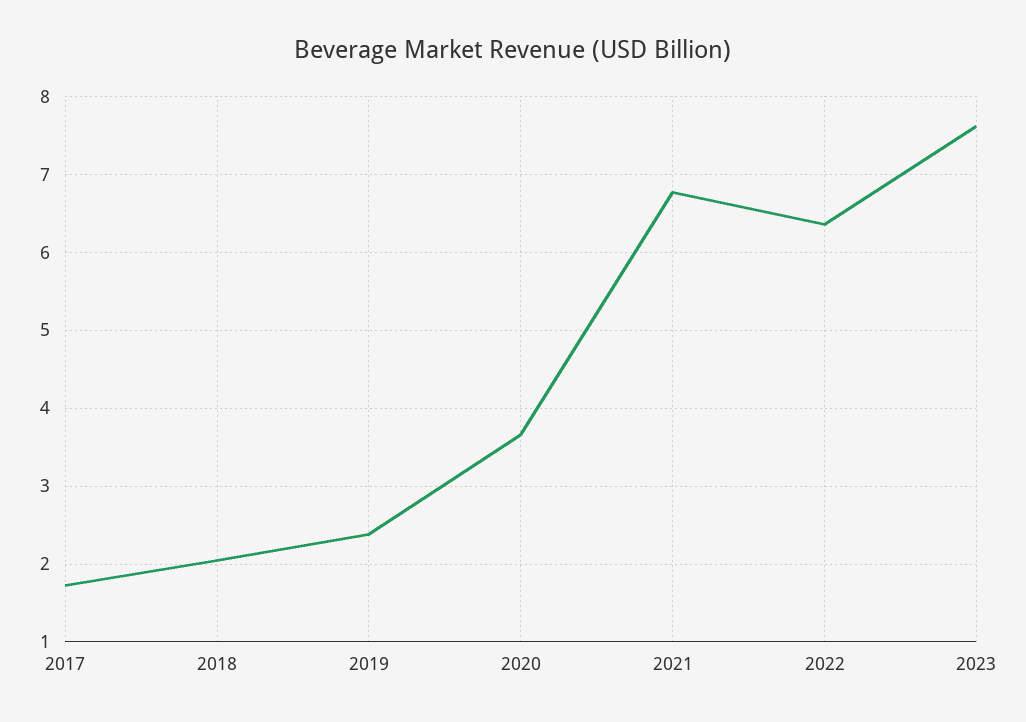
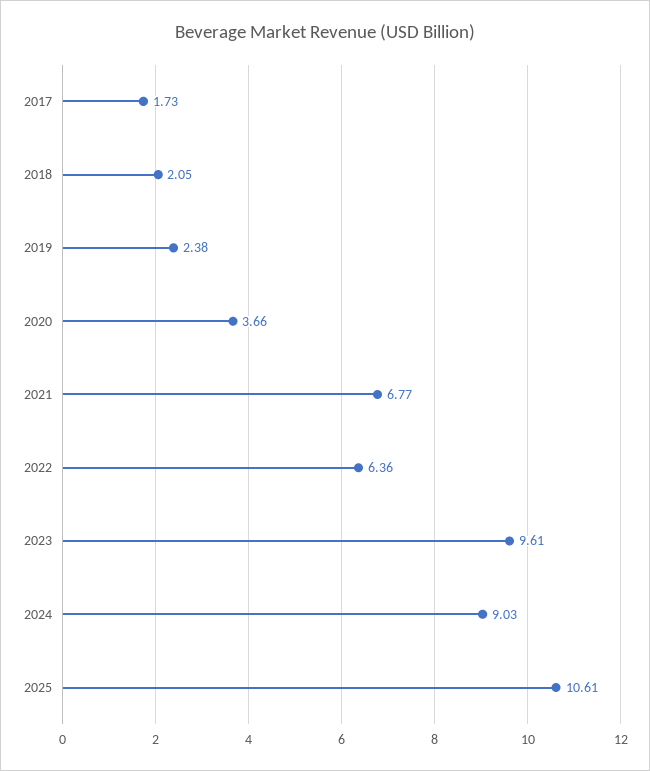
2023: 7.6 -> 9.61
2024: none -> 9.03
2025: none -> 10.61

